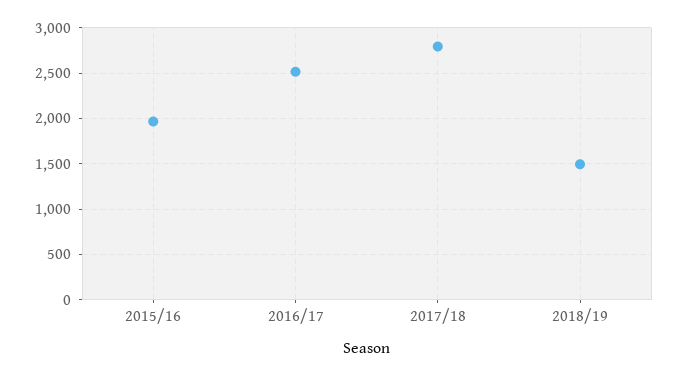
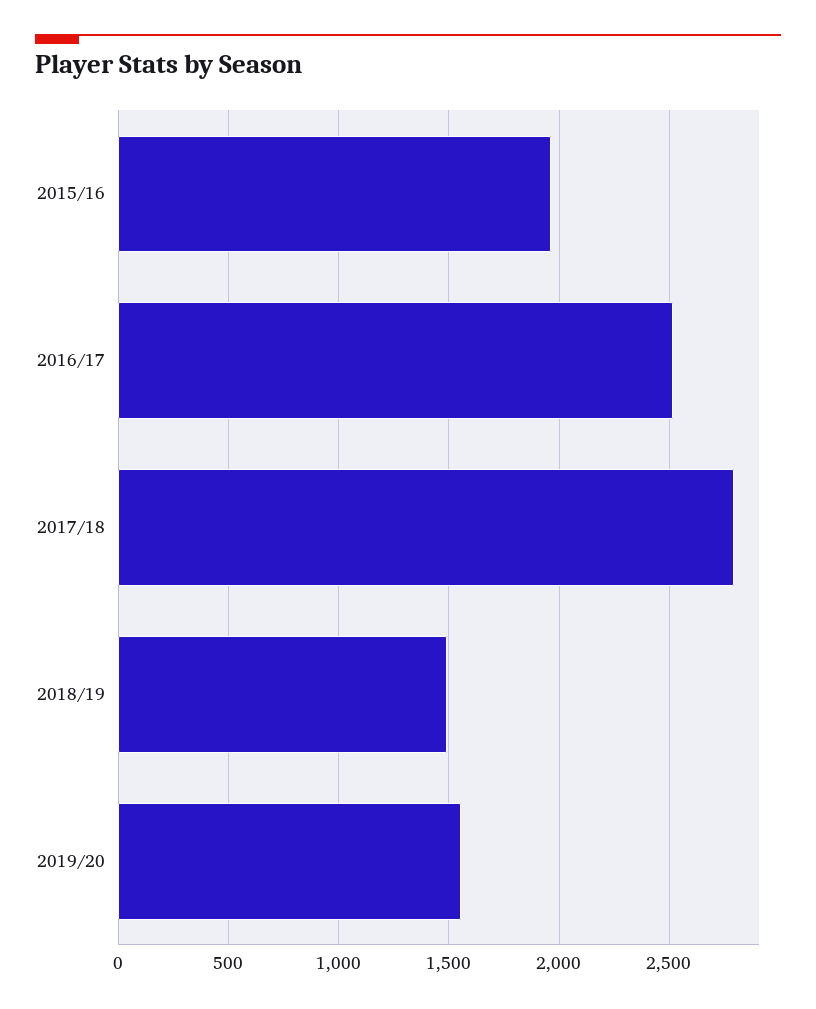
2019/20: none -> 1550

